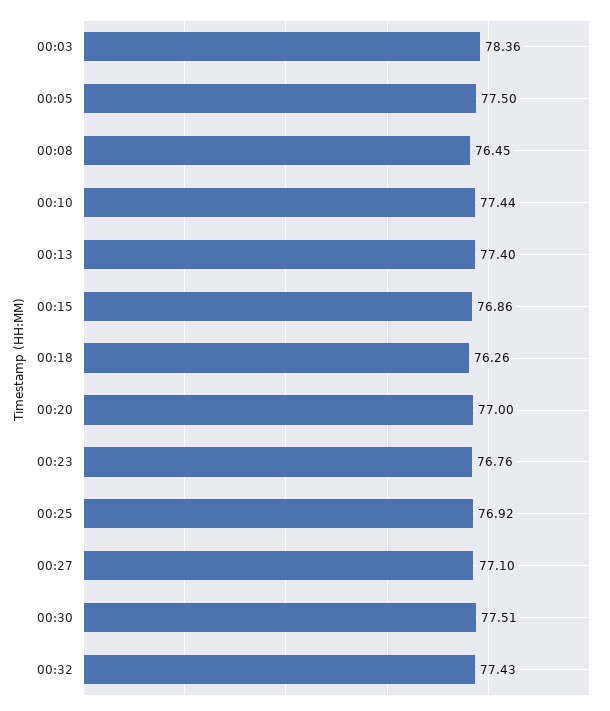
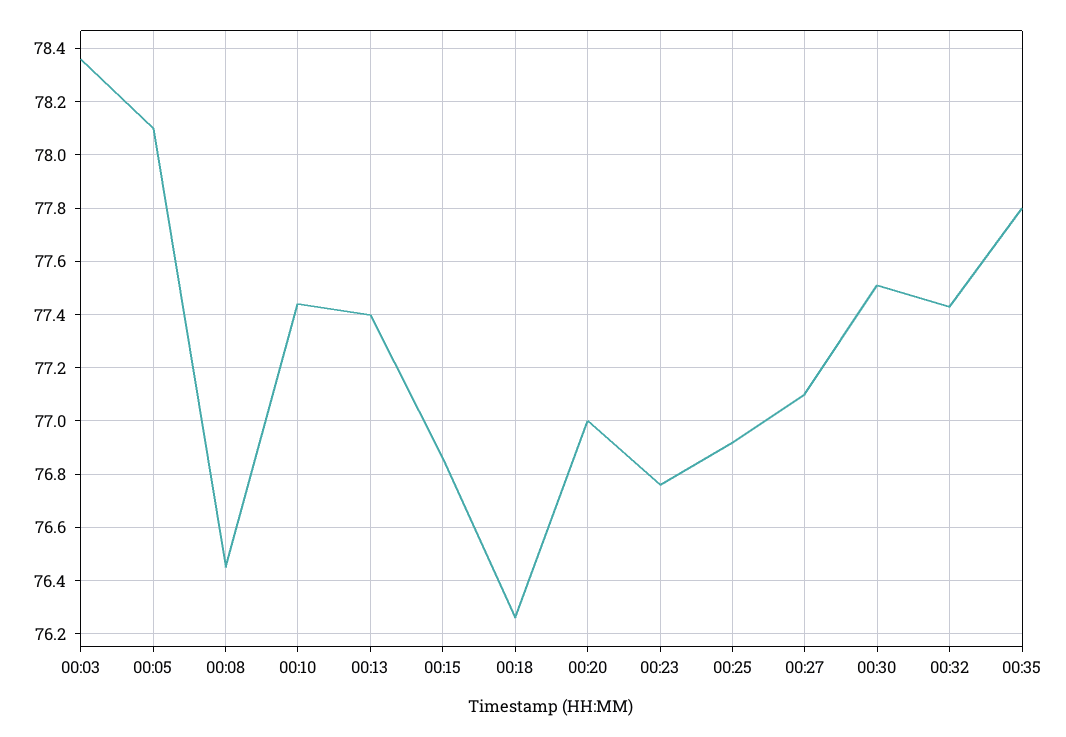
00:05: 77.5 -> 78.1
00:35: none -> 77.8

